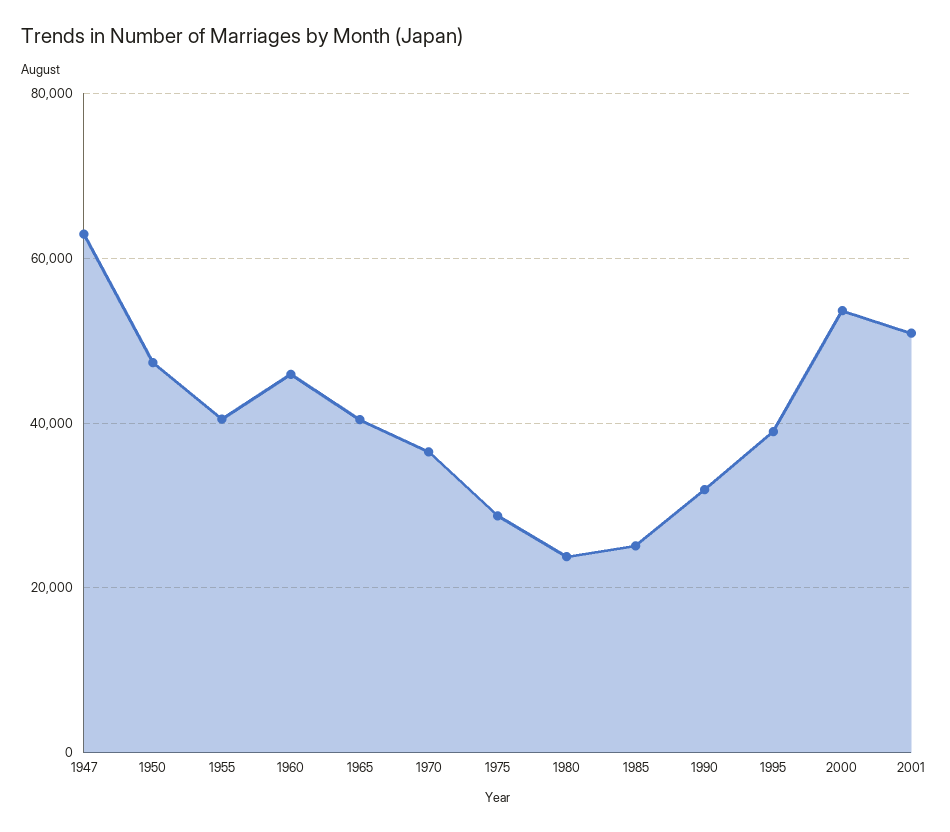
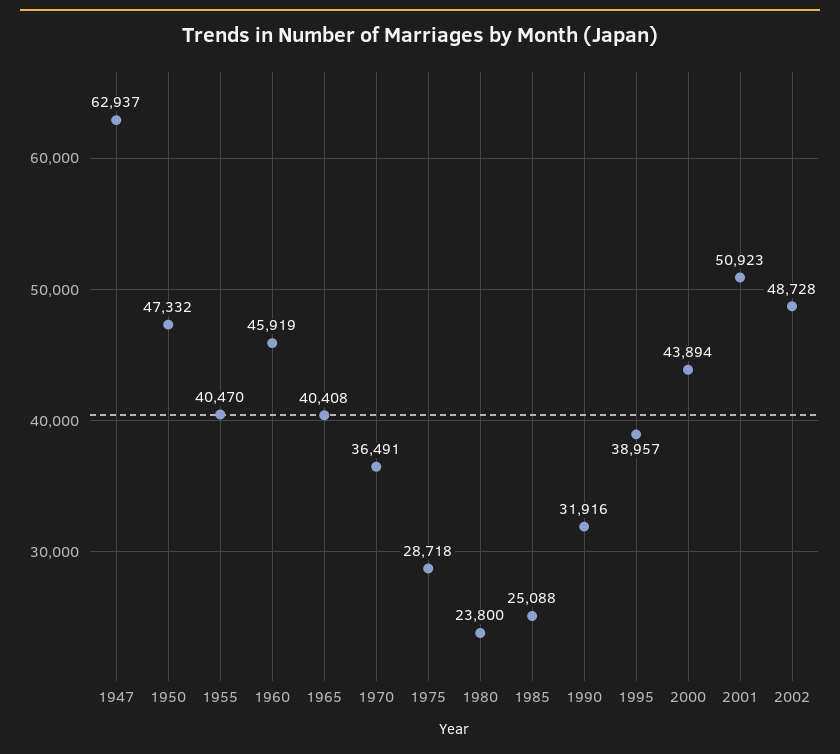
2000: 54000 -> 43894
2002: none -> 48728

